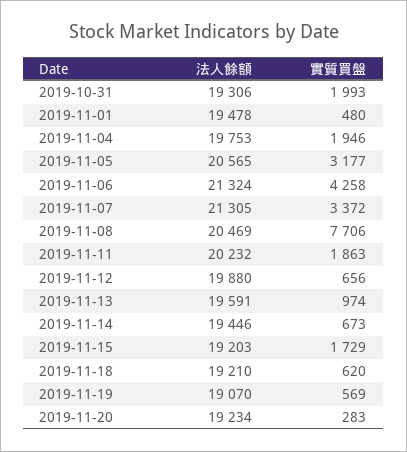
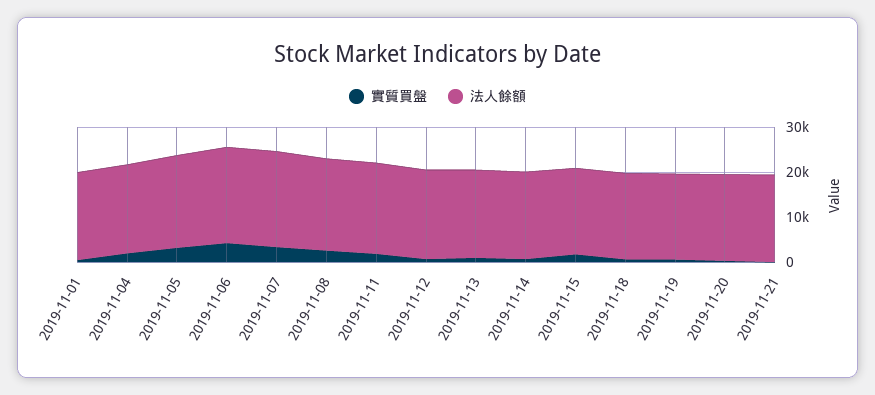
法人餘額, 2019-10-31: 19306 -> none
實質買盤, 2019-10-31: 1993 -> none
實質買盤, 2019-11-08: 7706 -> 2000
實質買盤, 2019-11-21: none -> 0
法人餘額, 2019-11-21: none -> 20000

